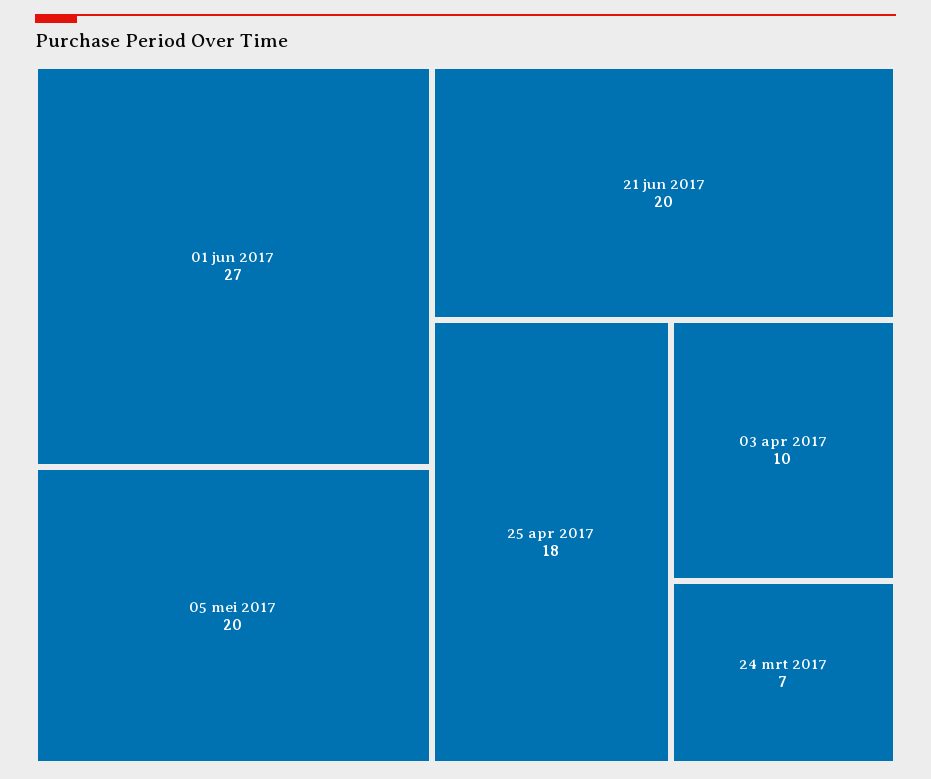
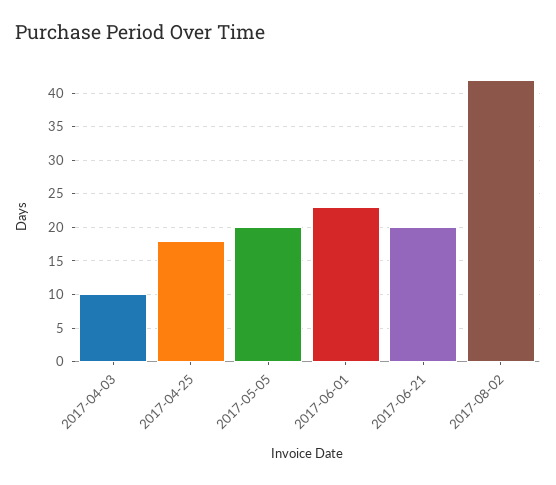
01 jun 2017: 27 -> 23
24 mrt 2017: 7 -> none
2017-08-02: none -> 42

